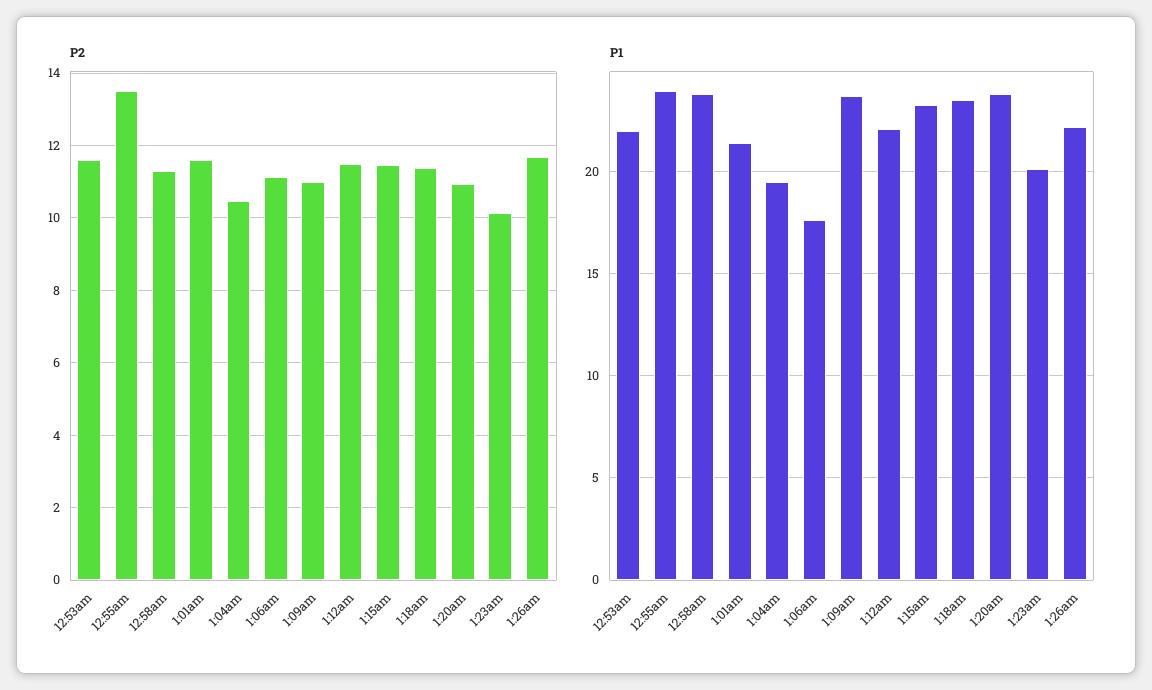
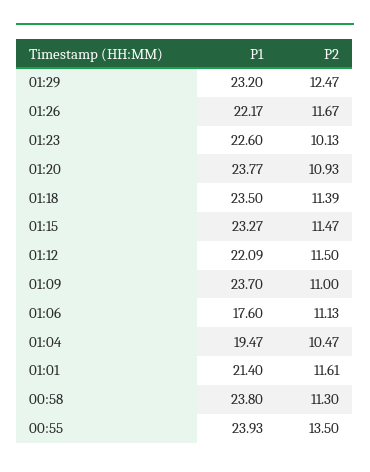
P2, 12:53am: 11.6 -> none
P1, 12:53am: 22 -> none
P1, 1:23am: 20 -> 22.6
P1, 01:29: none -> 23.2
P2, 01:29: none -> 12.47

